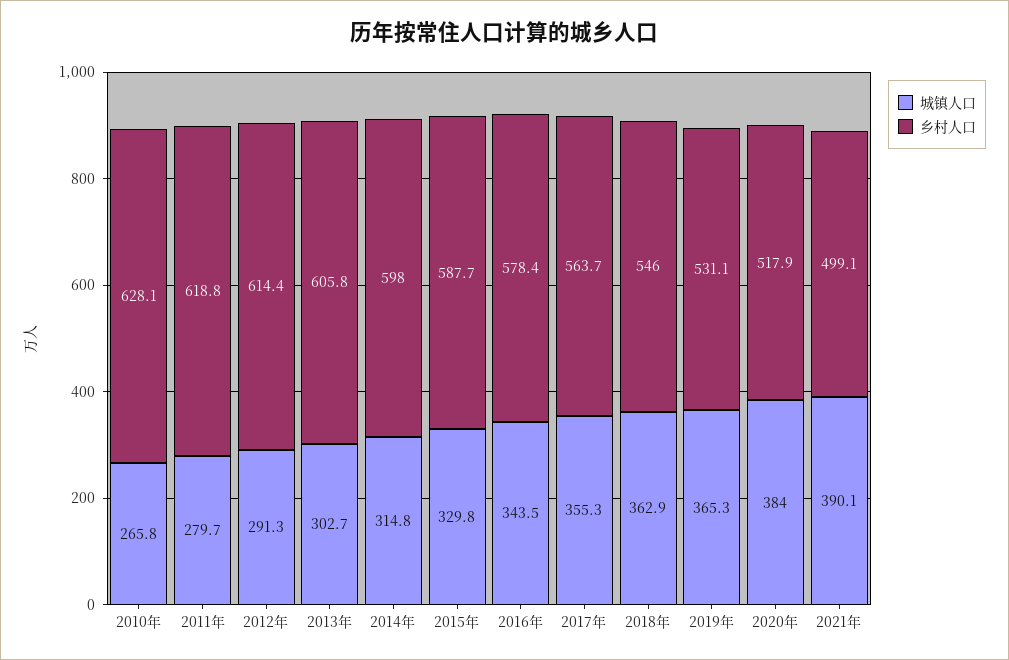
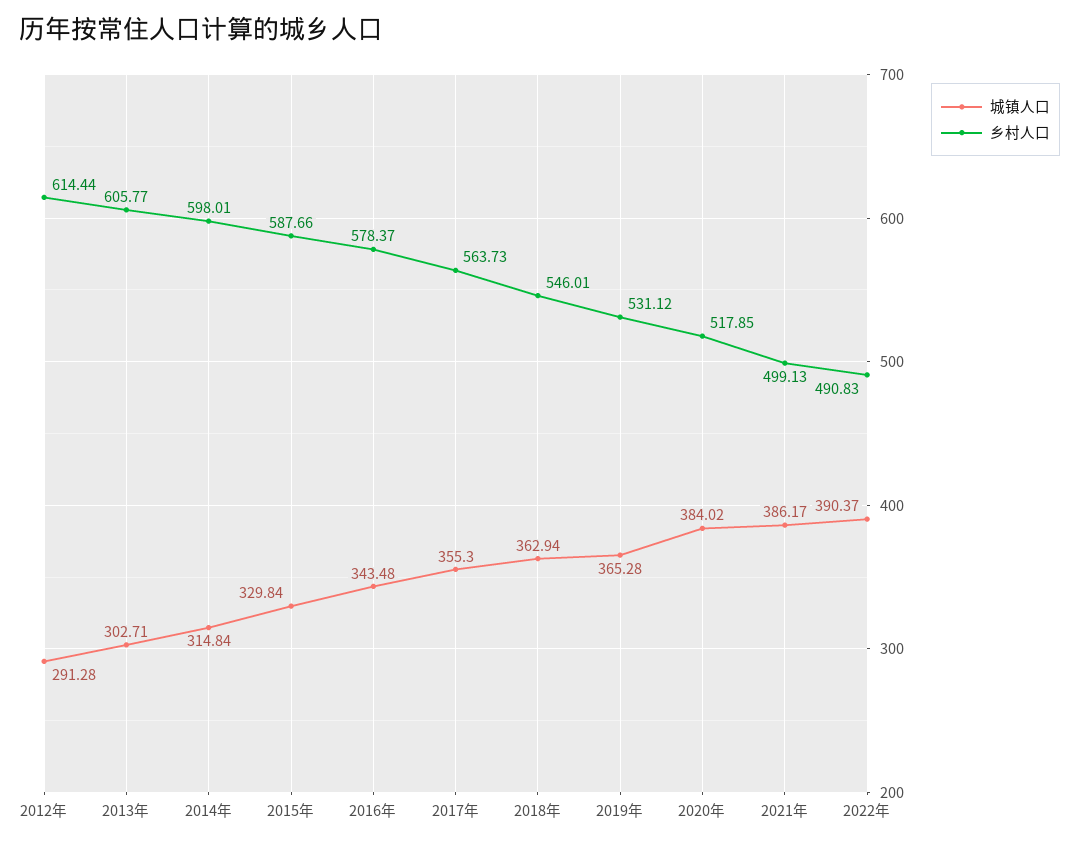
城镇人口, 2010年: 265.8 -> none
乡村人口, 2010年: 628.1 -> none
城镇人口, 2011年: 279.7 -> none
乡村人口, 2011年: 618.8 -> none
城镇人口, 2021年: 390.1 -> 386.17
城镇人口, 2022年: none -> 390.37
乡村人口, 2022年: none -> 490.83

